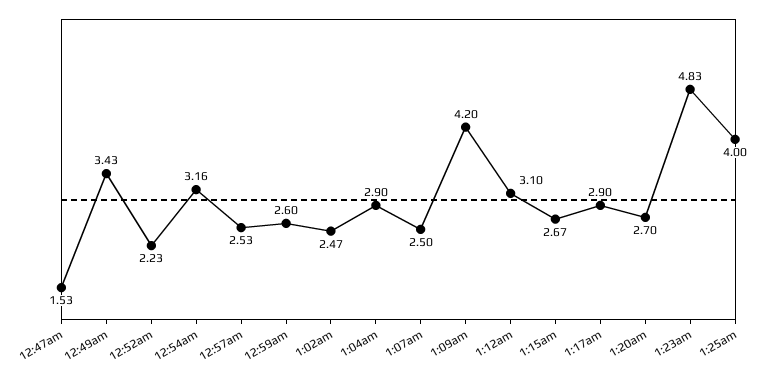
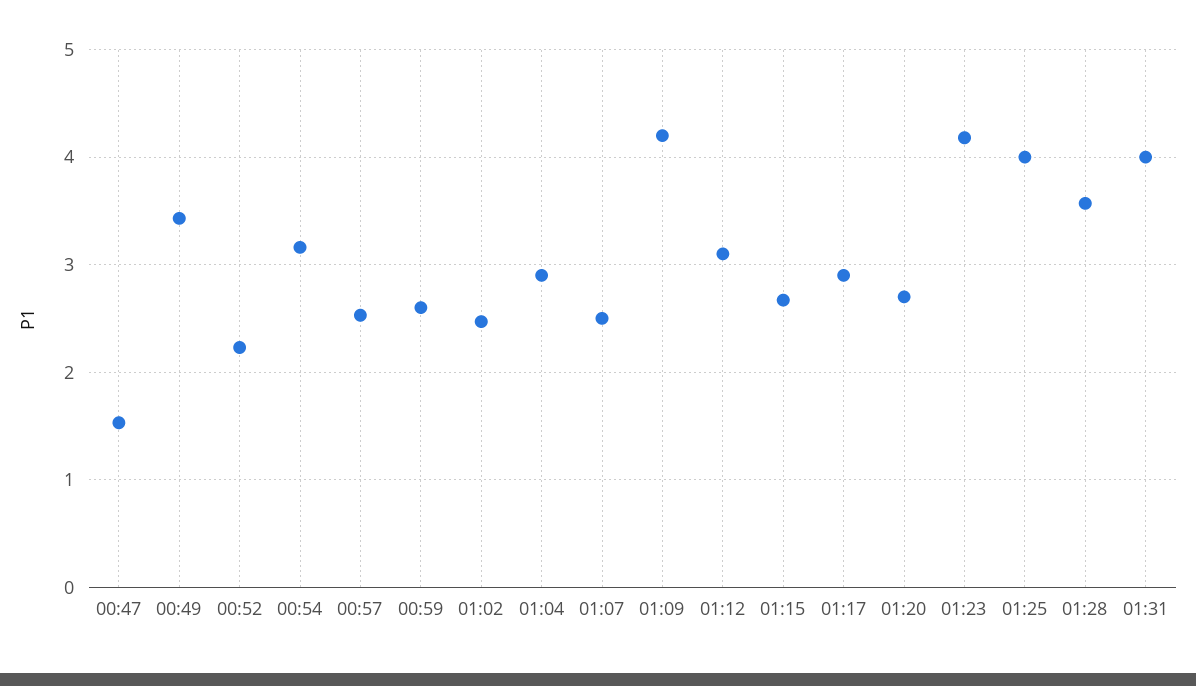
1:23am: 4.83 -> 4.2
01:28: none -> 3.6
01:31: none -> 4

